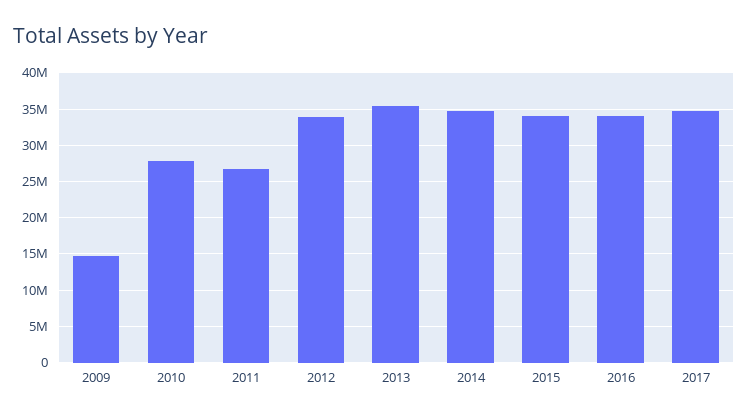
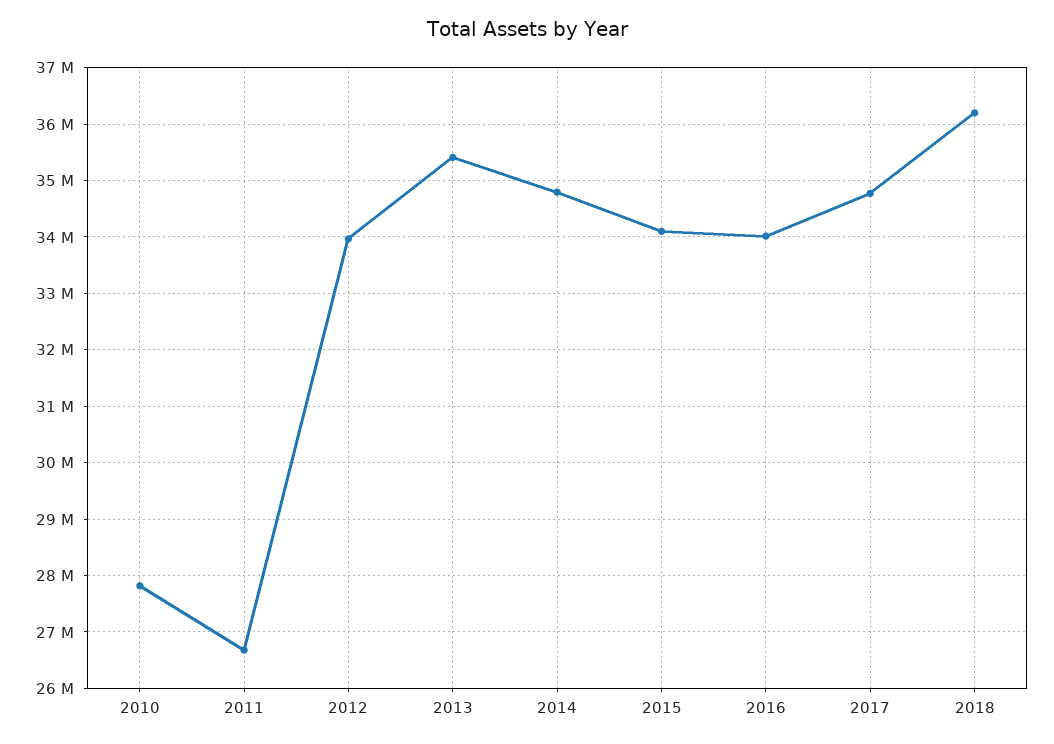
2009: 15000000 -> none
2018: none -> 36200000

